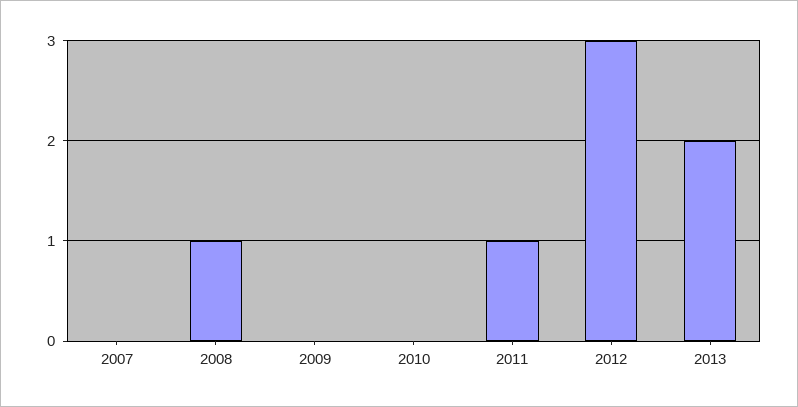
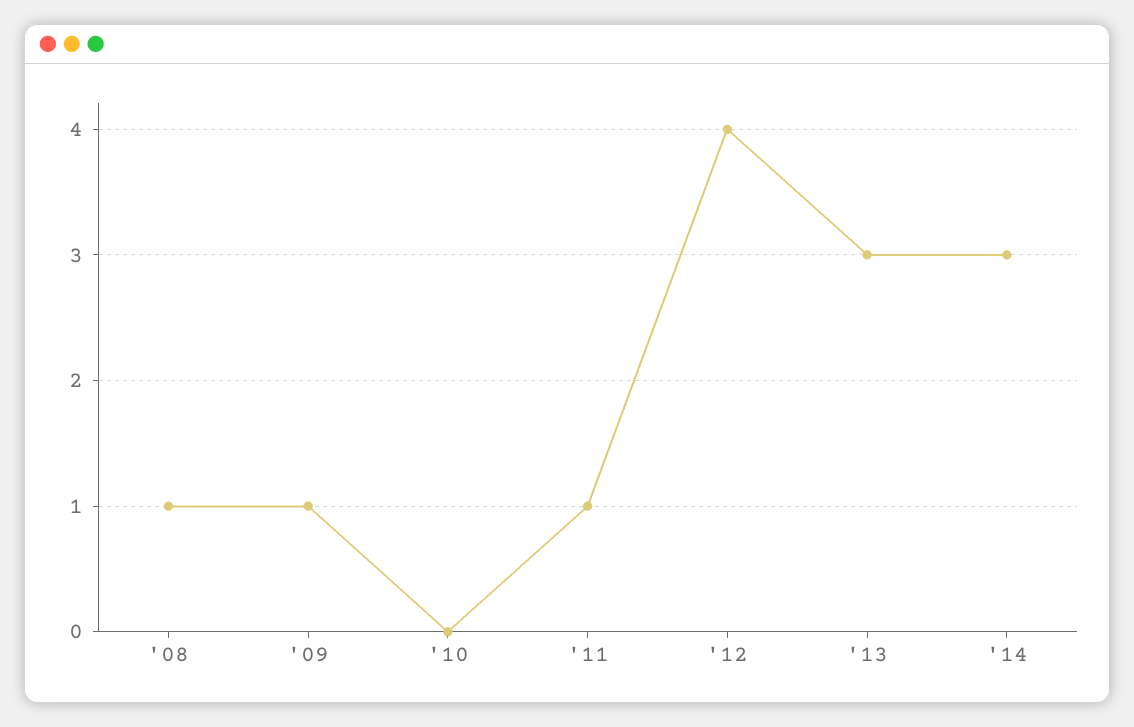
2007: 0 -> none
2009: 0 -> 1
2012: 3 -> 4
2013: 2 -> 3
'14: none -> 3

